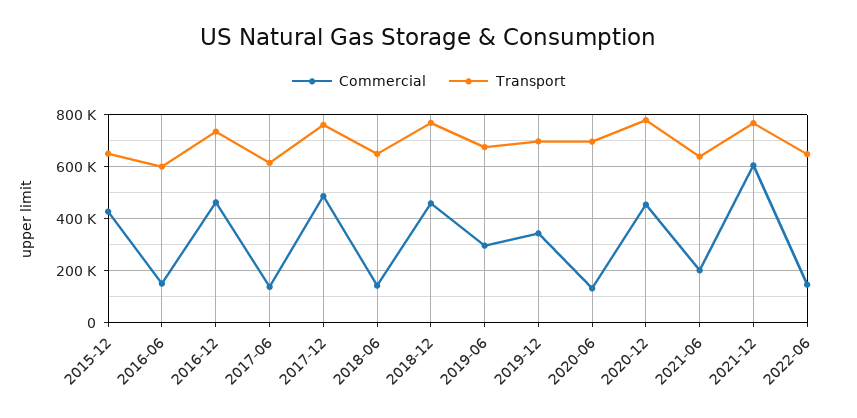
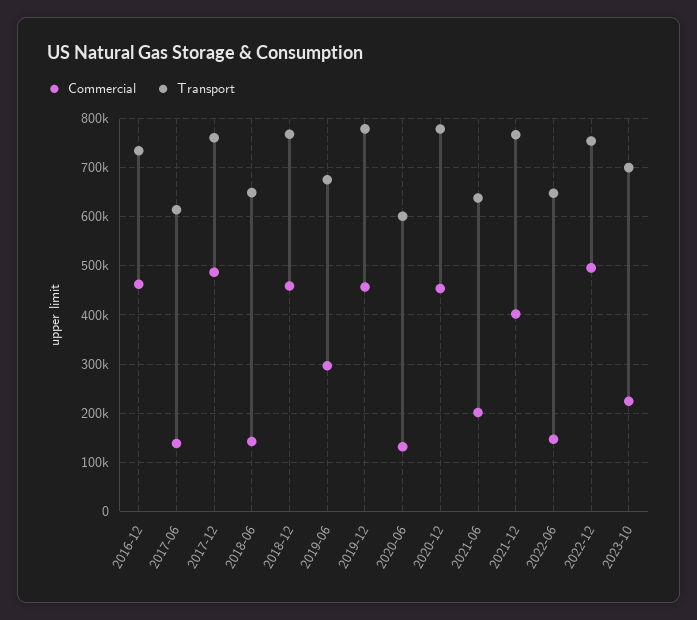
Commercial, 2015-12: 425000 -> none
Transport, 2015-12: 650000 -> none
Commercial, 2016-06: 150000 -> none
Transport, 2016-06: 600000 -> none
Commercial, 2019-12: 350000 -> 460000
Transport, 2019-12: 700000 -> 780000
Transport, 2020-06: 700000 -> 600000
Commercial, 2021-12: 600000 -> 400000
Commercial, 2022-12: none -> 500000
Transport, 2022-12: none -> 760000
Commercial, 2023-10: none -> 220000
Transport, 2023-10: none -> 700000

